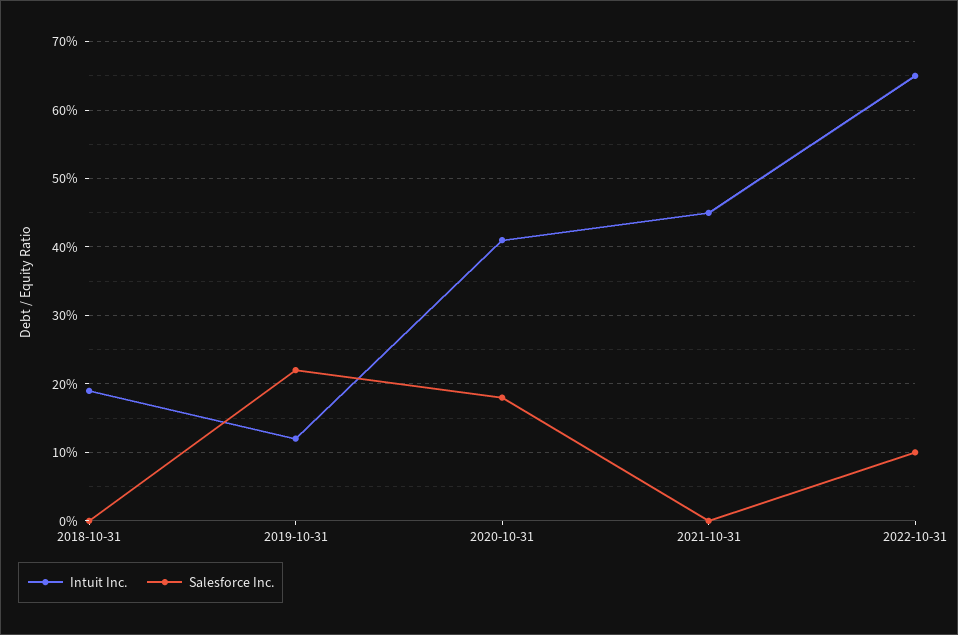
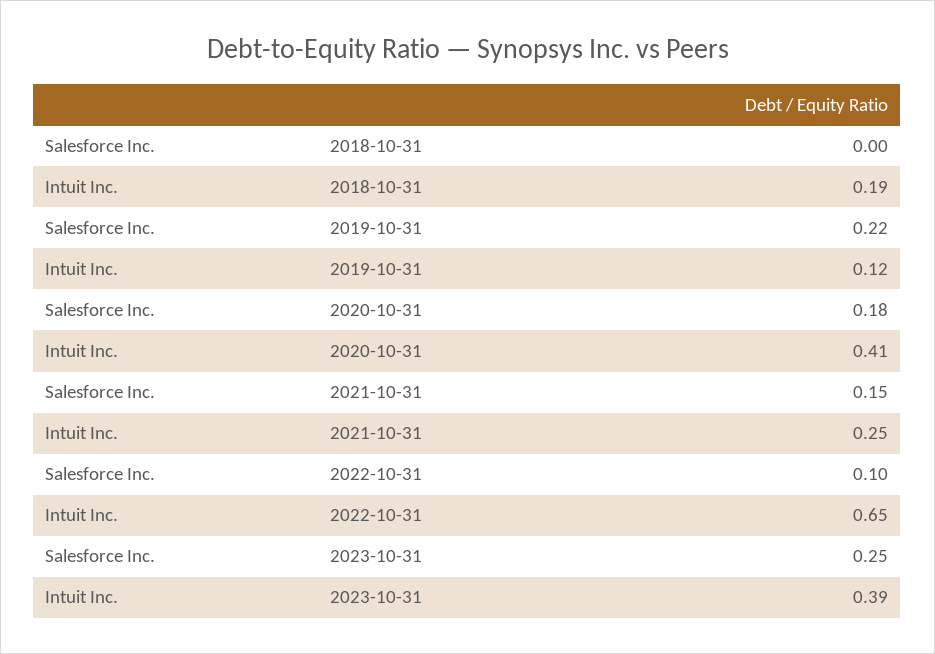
Intuit Inc., 2021-10-31: 0.45 -> 0.25
Salesforce Inc., 2021-10-31: 0 -> 0.15
Salesforce Inc., 2023-10-31: none -> 0.25
Intuit Inc., 2023-10-31: none -> 0.39

